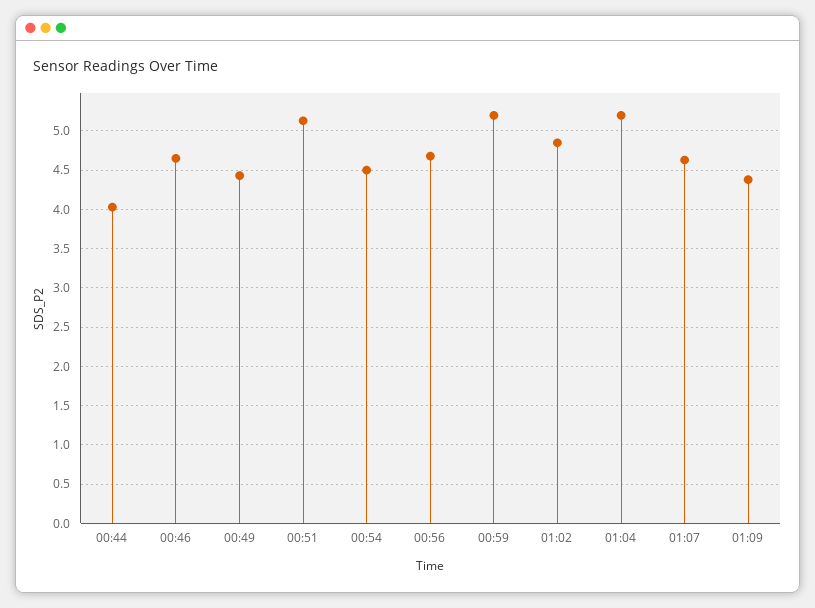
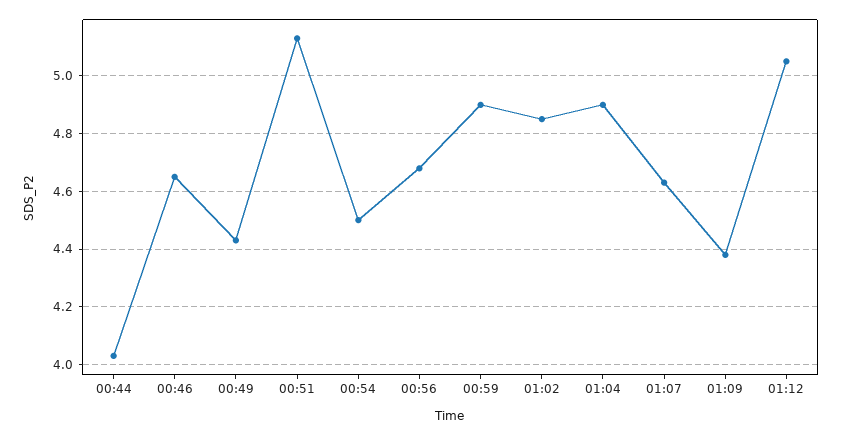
00:59: 5.2 -> 4.9
01:04: 5.2 -> 4.9
01:12: none -> 5.05

